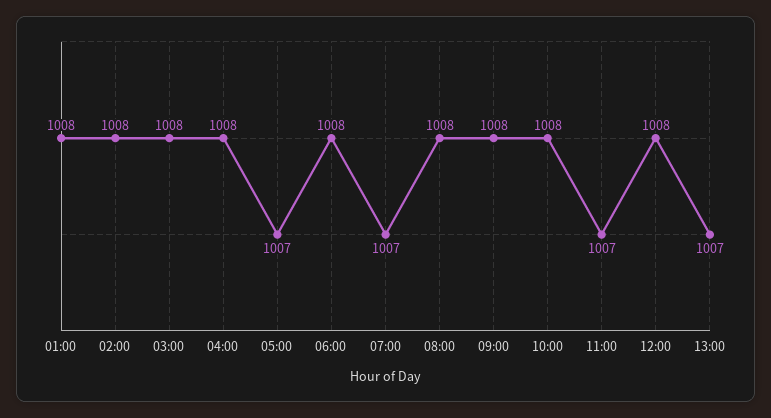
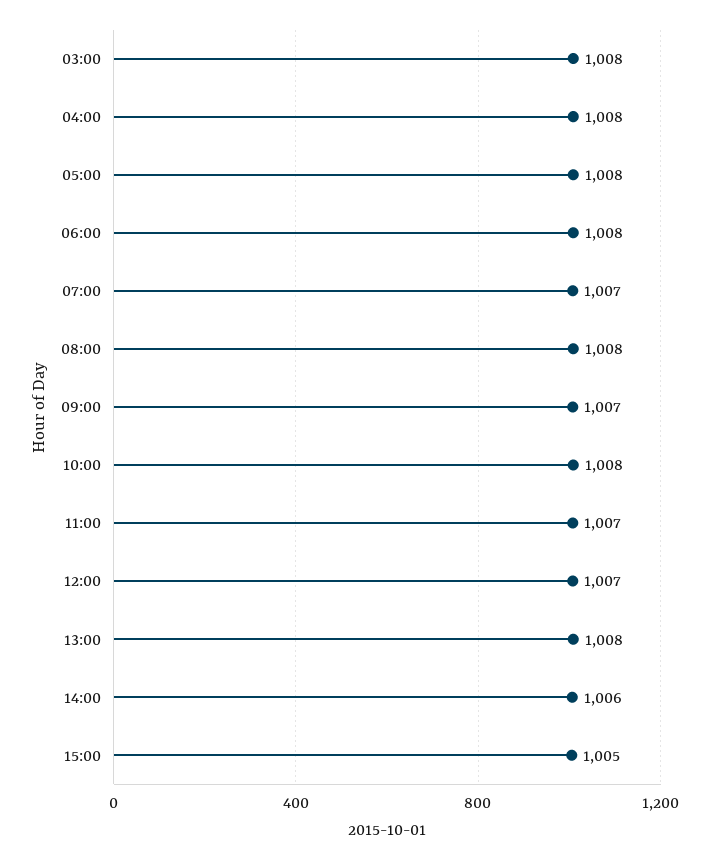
01:00: 1008 -> none
02:00: 1008 -> none
05:00: 1007 -> 1008
09:00: 1008 -> 1007
12:00: 1008 -> 1007
13:00: 1007 -> 1008
14:00: none -> 1006
15:00: none -> 1005

